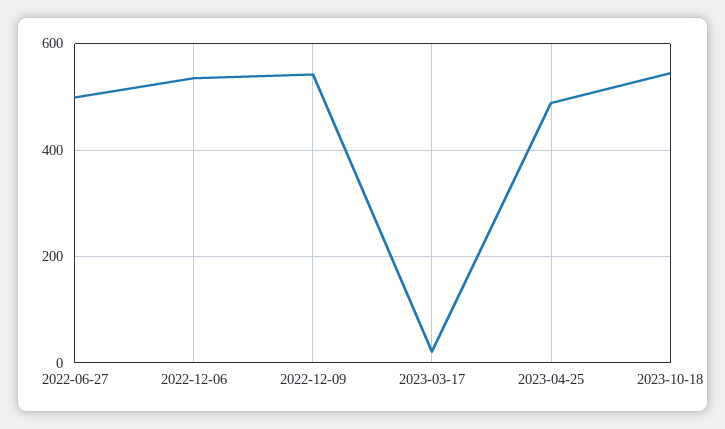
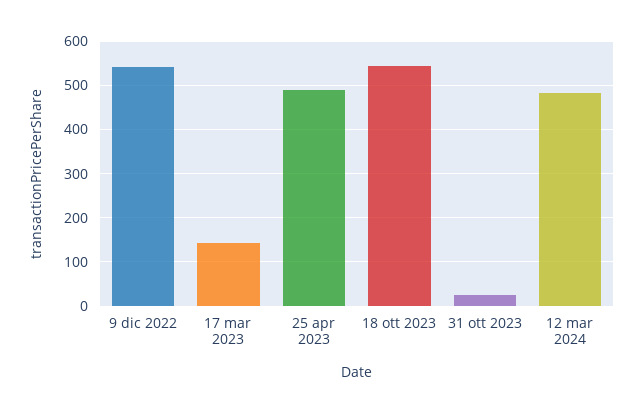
2022-06-27: 500 -> none
2022-12-06: 540 -> none
2023-03-17: 20 -> 140
31 ott 2023: none -> 20
12 mar 2024: none -> 480

